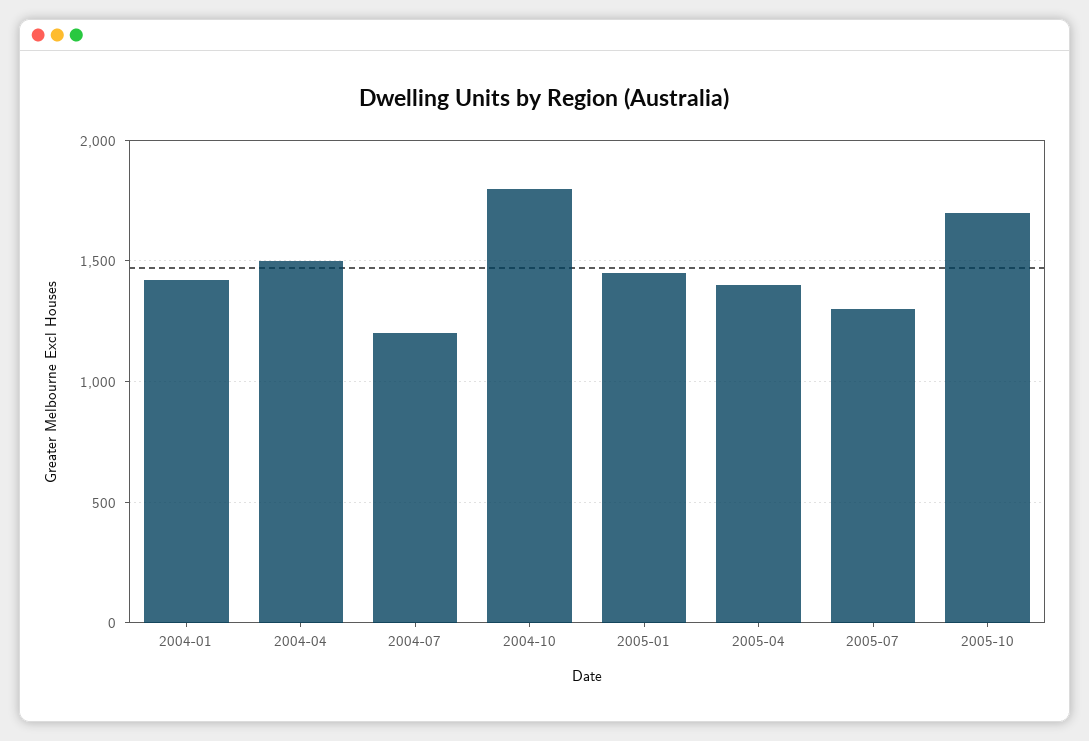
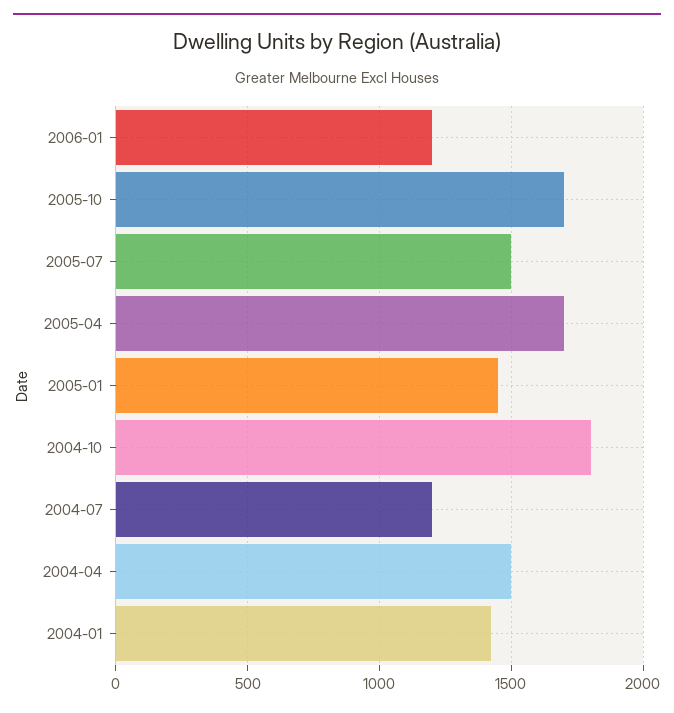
2005-04: 1400 -> 1700
2005-07: 1300 -> 1500
2006-01: none -> 1200

